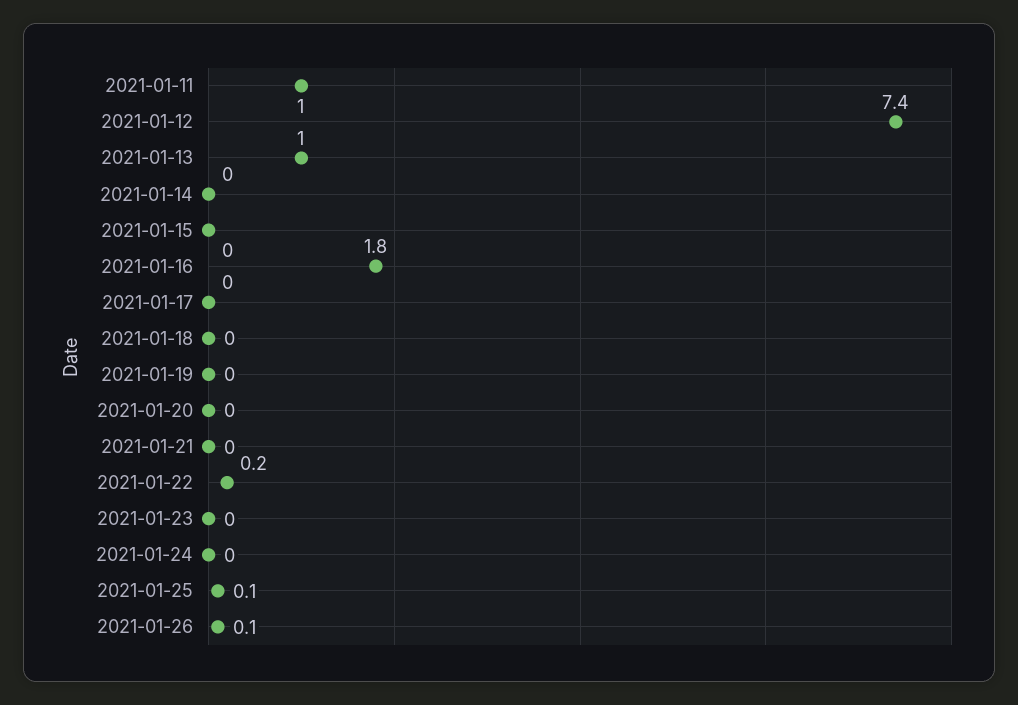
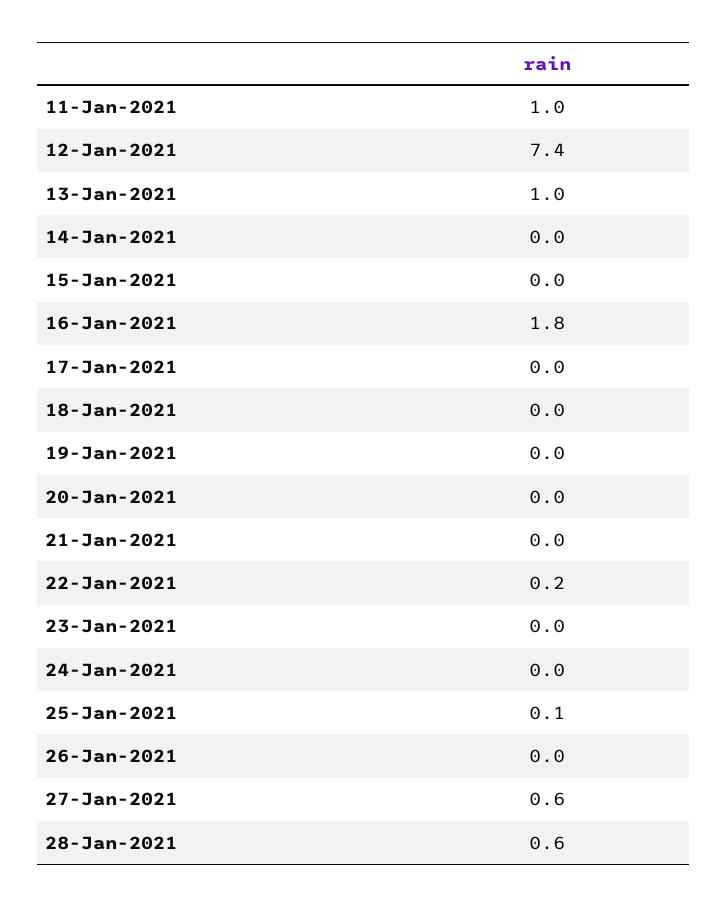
2021-01-26: 0.1 -> 0
27-Jan-2021: none -> 0.6
28-Jan-2021: none -> 0.6

